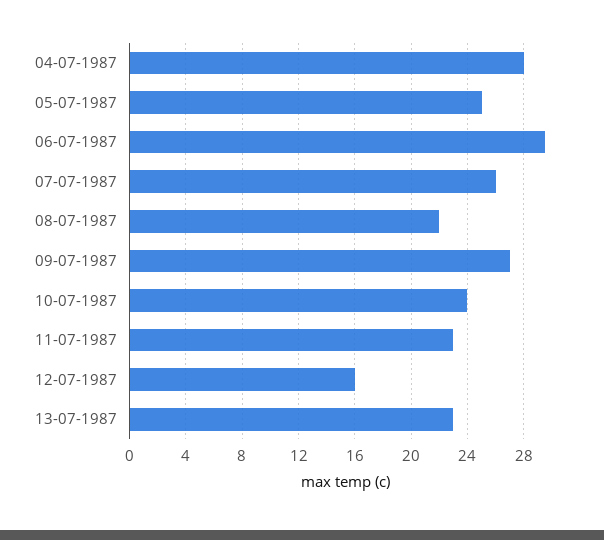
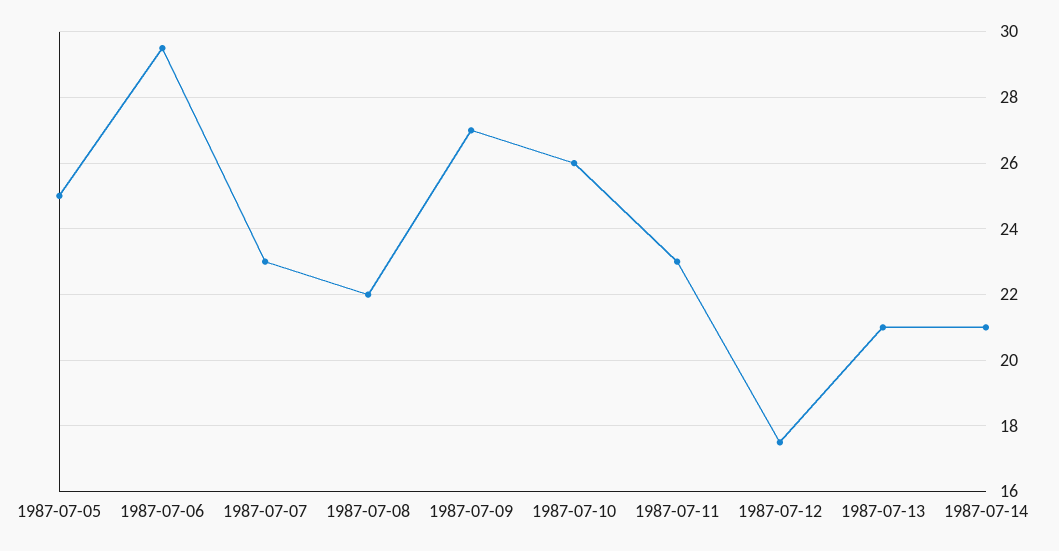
04-07-1987: 28 -> none
07-07-1987: 26 -> 23
10-07-1987: 24 -> 26
12-07-1987: 16 -> 17.5
13-07-1987: 23 -> 21
1987-07-14: none -> 21

